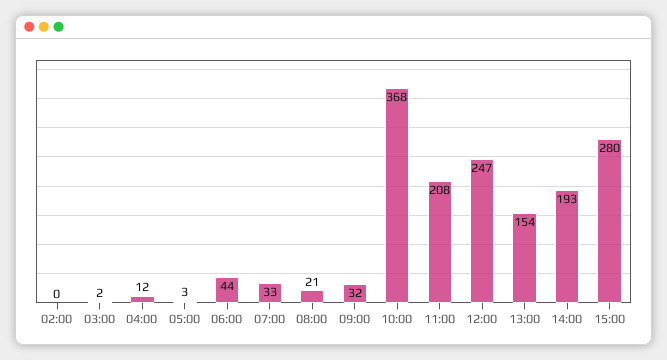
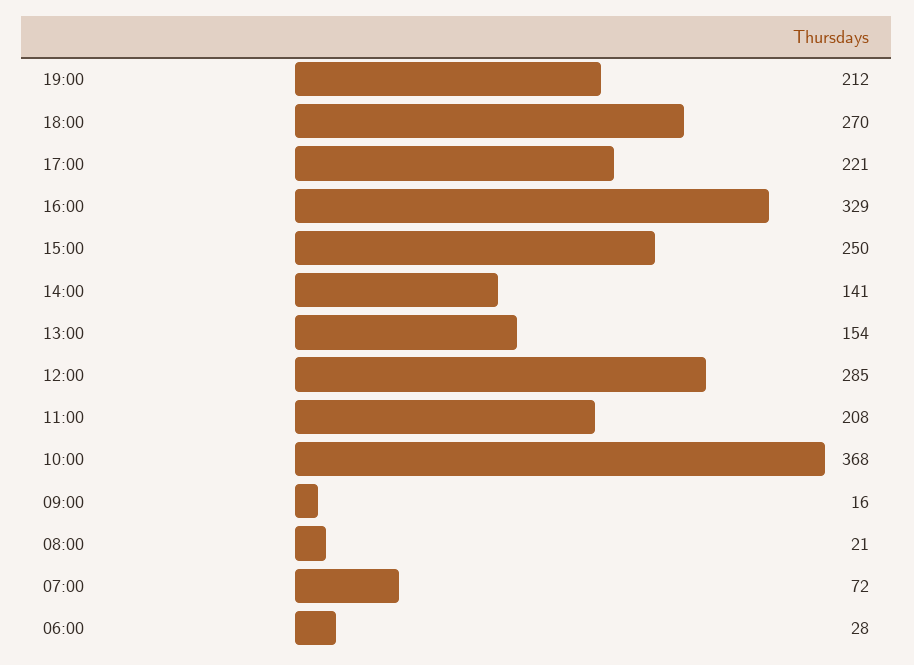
02:00: 0 -> none
03:00: 2 -> none
04:00: 12 -> none
05:00: 3 -> none
06:00: 44 -> 28
07:00: 33 -> 72
09:00: 32 -> 16
12:00: 247 -> 285
14:00: 193 -> 141
15:00: 280 -> 250
19:00: none -> 212
18:00: none -> 270
17:00: none -> 221
16:00: none -> 329

